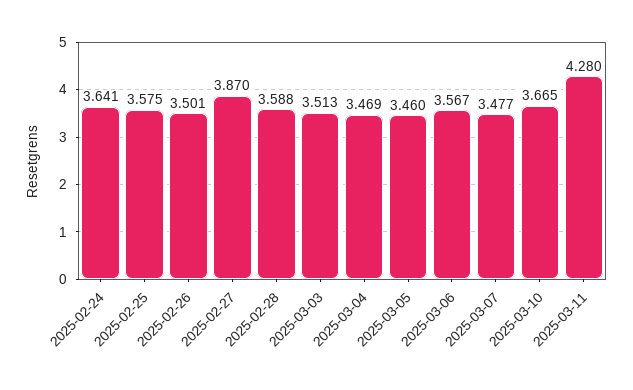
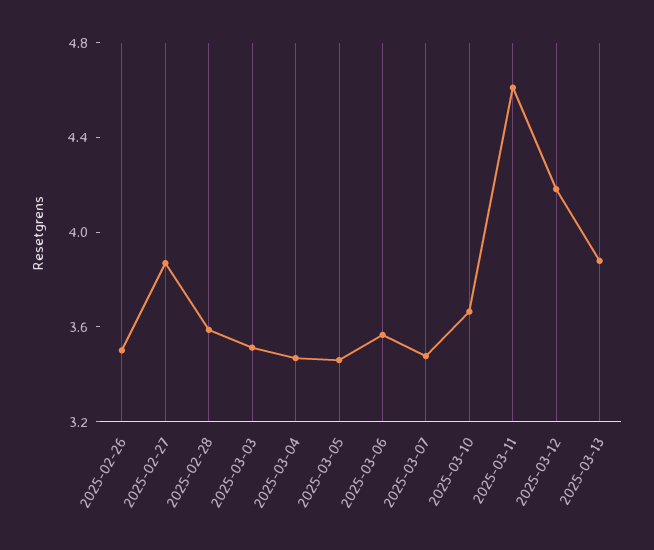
2025-02-24: 3.641 -> none
2025-02-25: 3.575 -> none
2025-03-11: 4.28 -> 4.6
2025-03-12: none -> 4.2
2025-03-13: none -> 3.9

